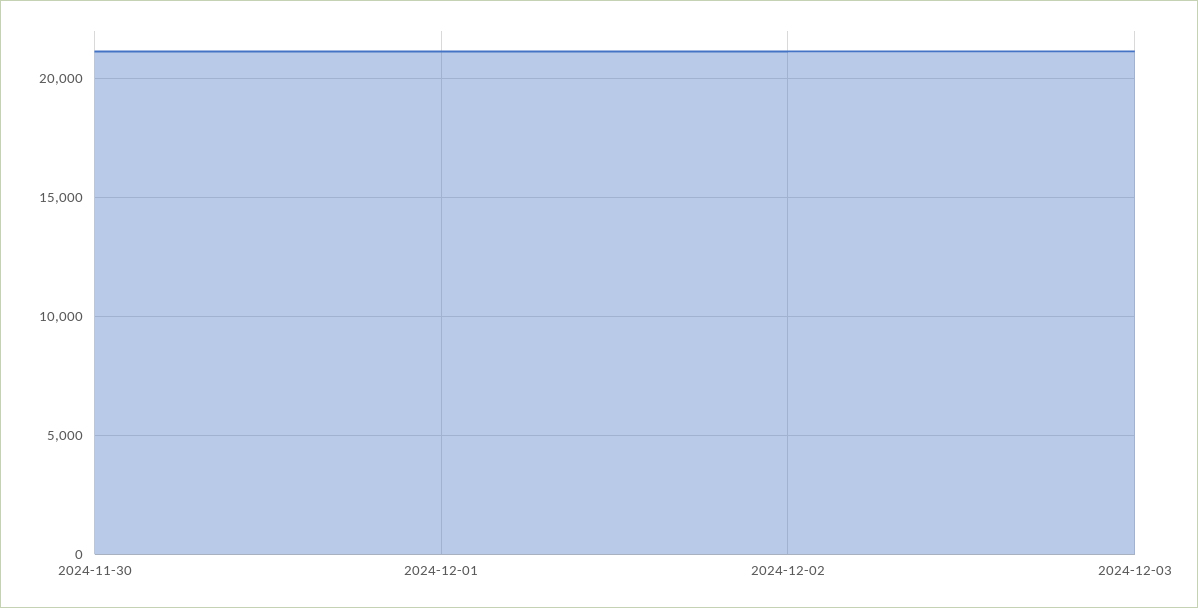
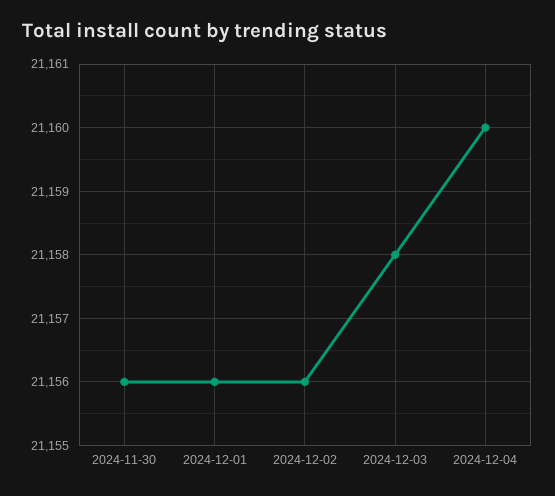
2024-12-04: none -> 21160

